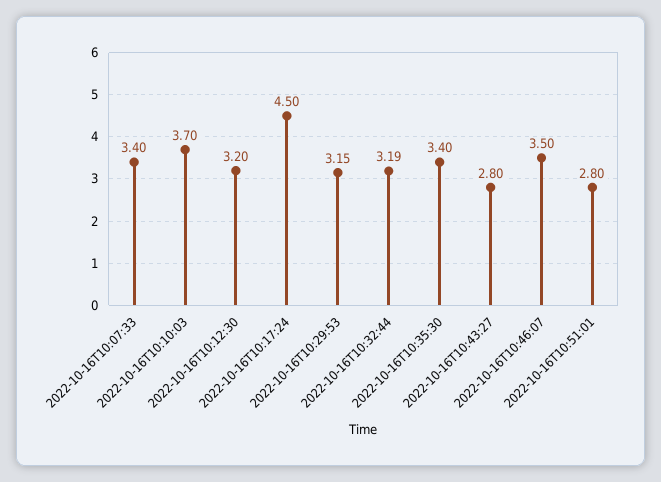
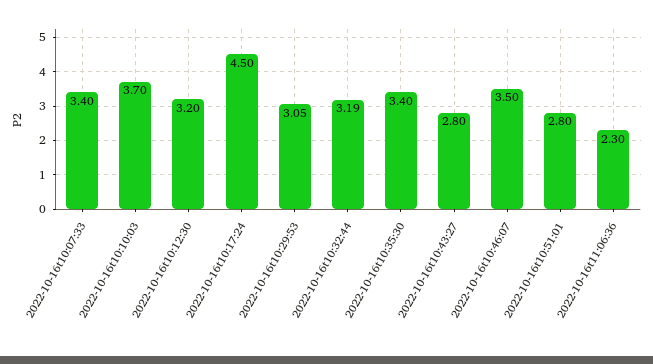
2022-10-16T10:29:53: 3.15 -> 3.05
2022-10-16t11:06:36: none -> 2.3

